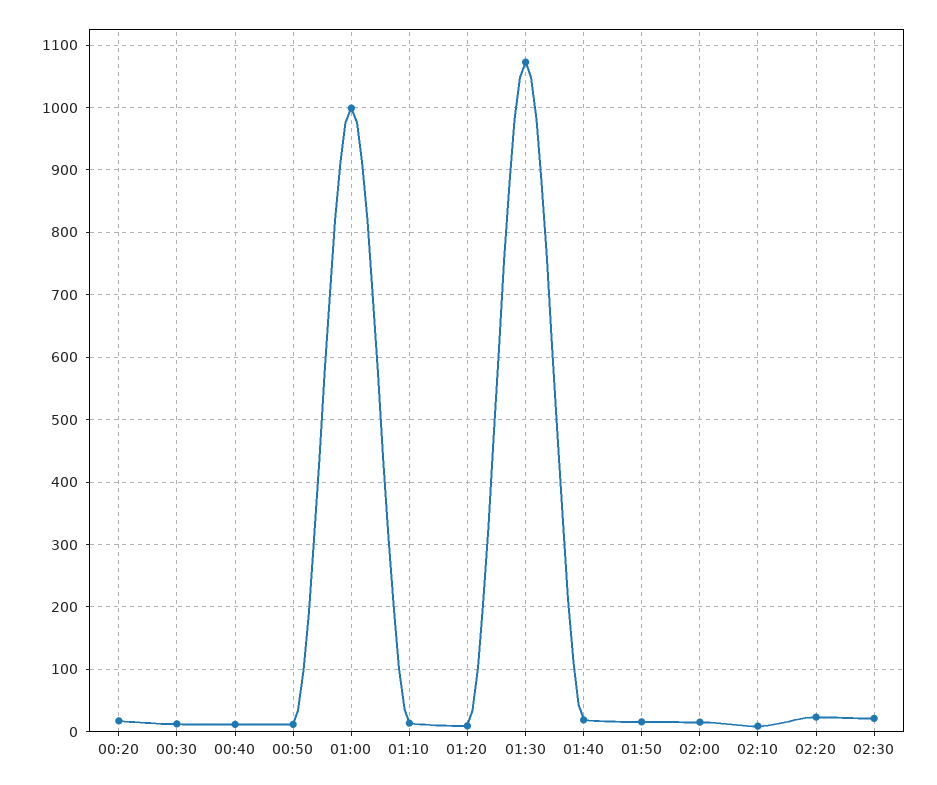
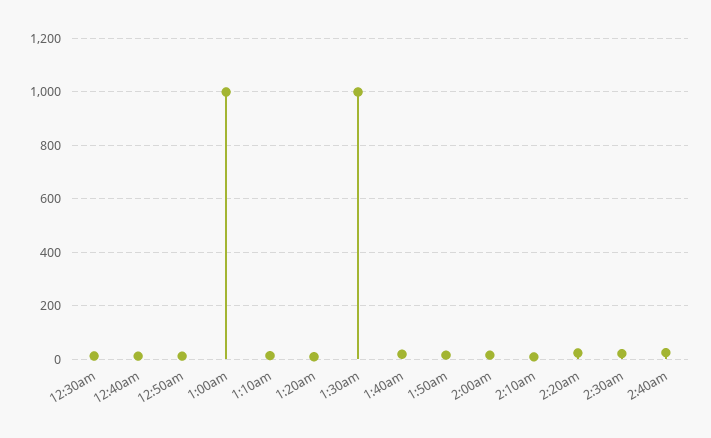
00:20: 20 -> none
01:30: 1070 -> 1000
2:40am: none -> 25

